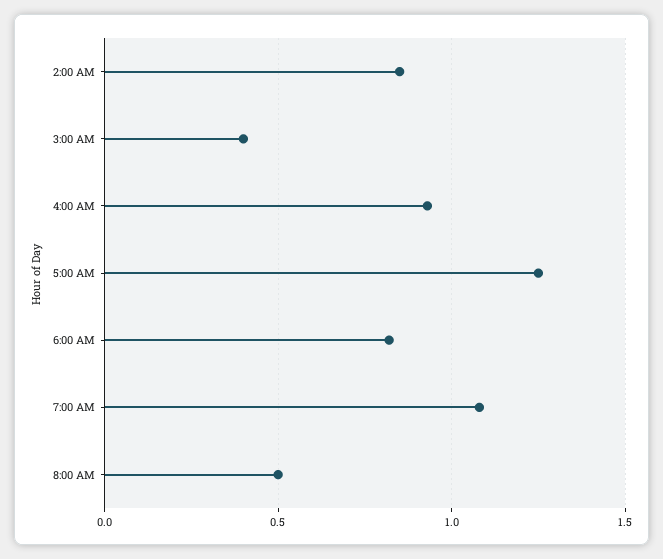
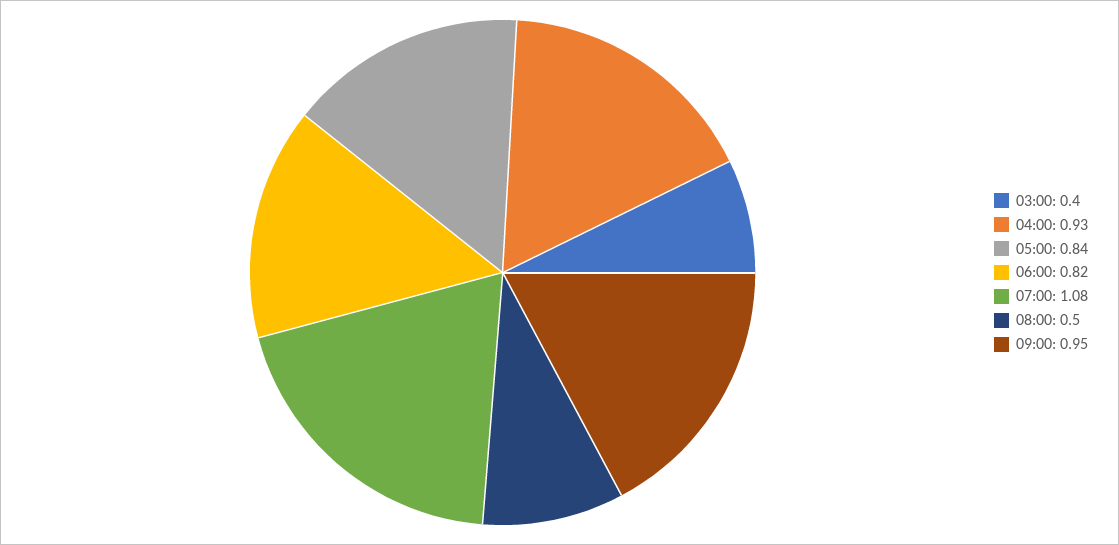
2:00 AM: 0.85 -> none
5:00 AM: 1.25 -> 0.84
09:00: none -> 0.95

